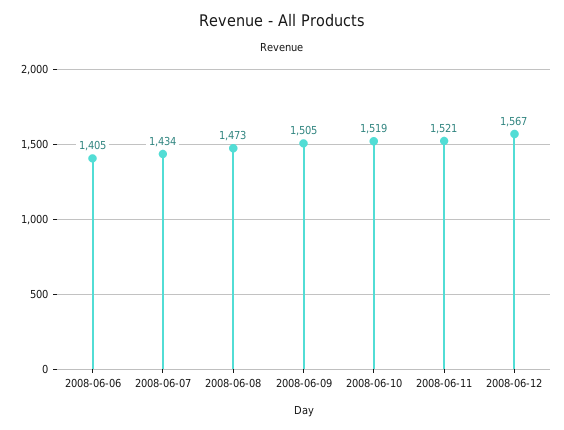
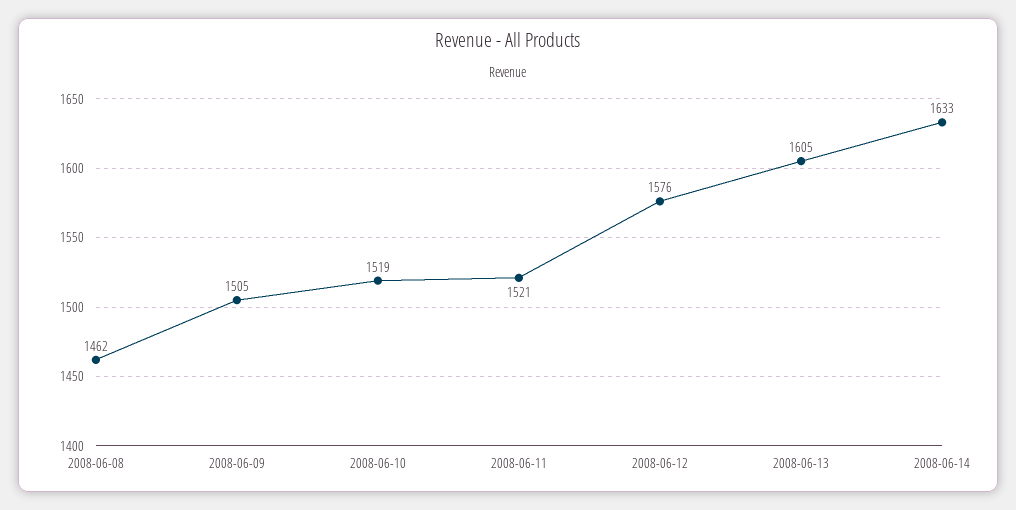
2008-06-06: 1405 -> none
2008-06-07: 1434 -> none
2008-06-08: 1473 -> 1462
2008-06-12: 1567 -> 1576
2008-06-13: none -> 1605
2008-06-14: none -> 1633

